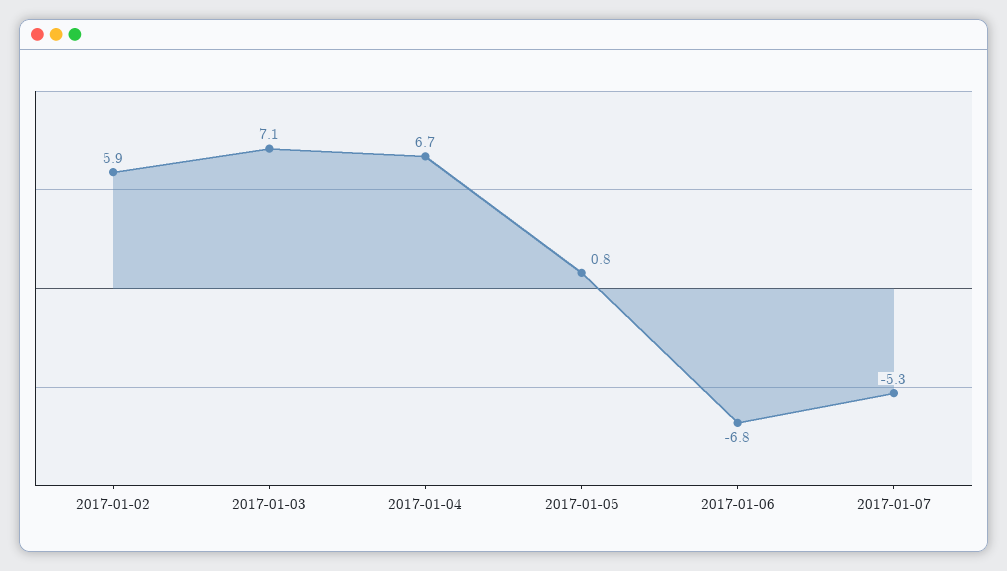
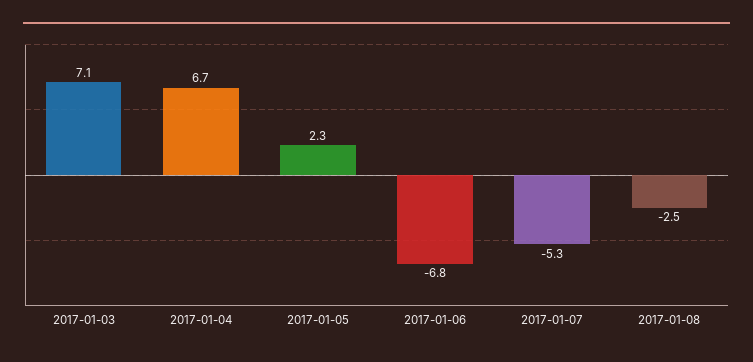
2017-01-02: 5.9 -> none
2017-01-05: 0.8 -> 2.3
2017-01-08: none -> -2.5

